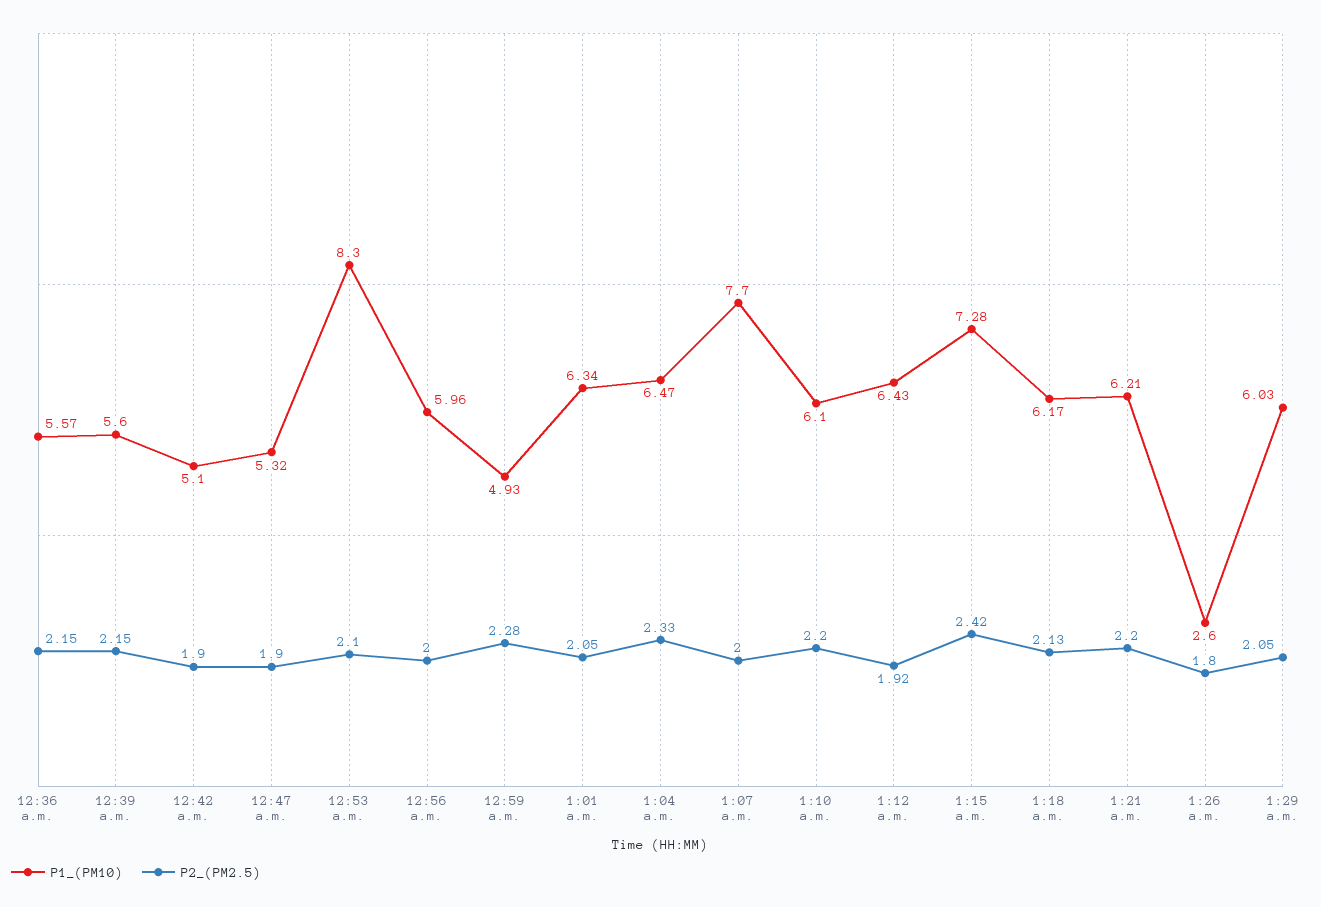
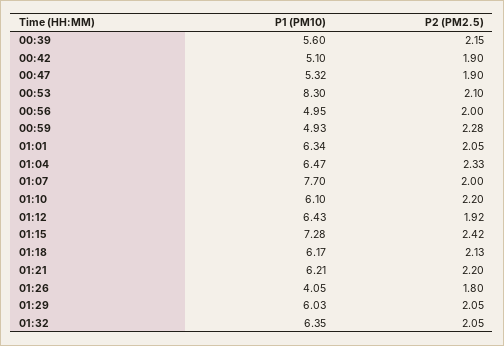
P1_(PM10), 12:36 a.m.: 5.57 -> none
P2_(PM2.5), 12:36 a.m.: 2.15 -> none
P1_(PM10), 12:56 a.m.: 5.96 -> 4.95
P1_(PM10), 1:26 a.m.: 2.6 -> 4.05
P1_(PM10), 01:32: none -> 6.35
P2_(PM2.5), 01:32: none -> 2.05

